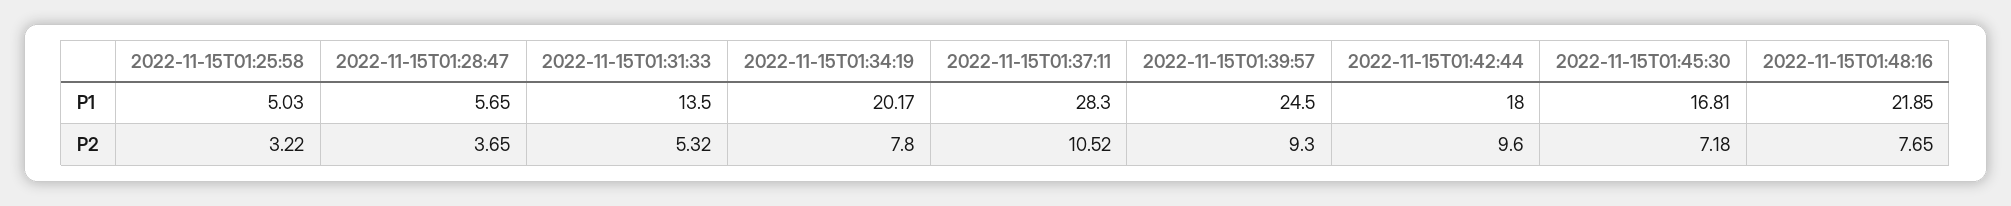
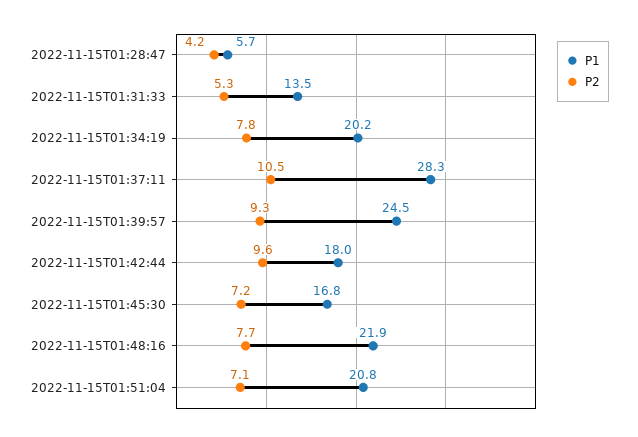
P1, 2022-11-15T01:25:58: 5.03 -> none
P2, 2022-11-15T01:25:58: 3.22 -> none
P2, 2022-11-15T01:28:47: 3.65 -> 4.2
P1, 2022-11-15T01:51:04: none -> 20.8
P2, 2022-11-15T01:51:04: none -> 7.1

